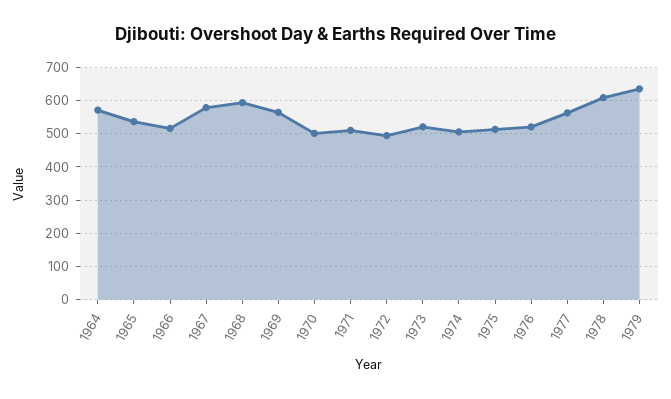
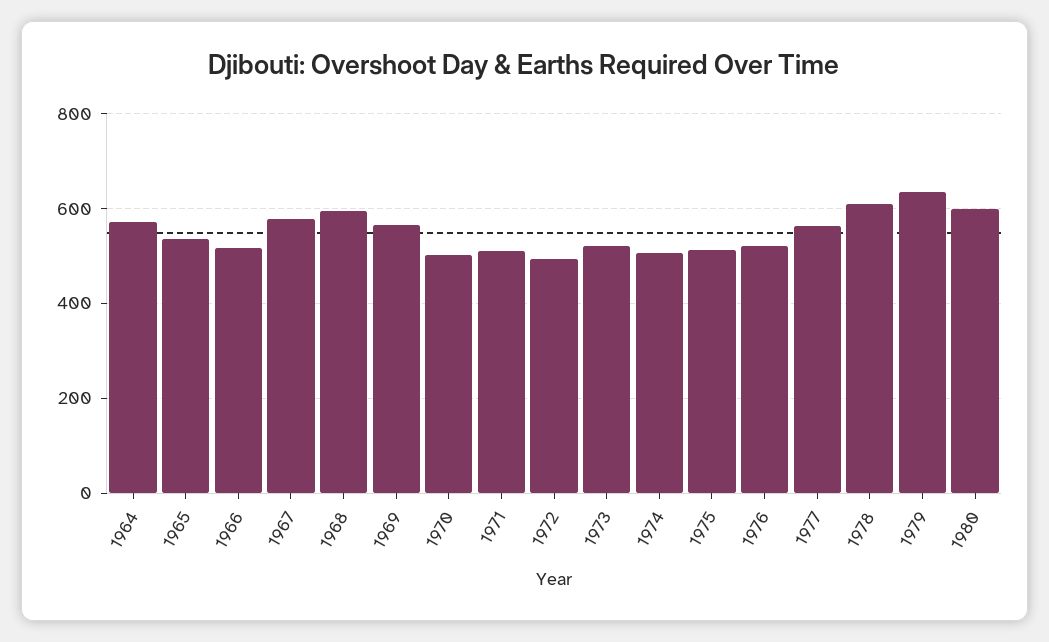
1980: none -> 600

